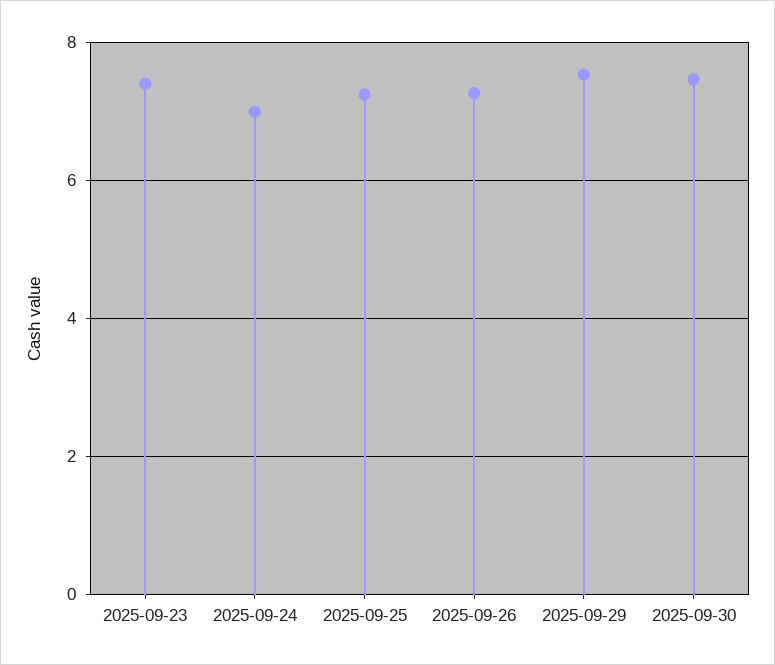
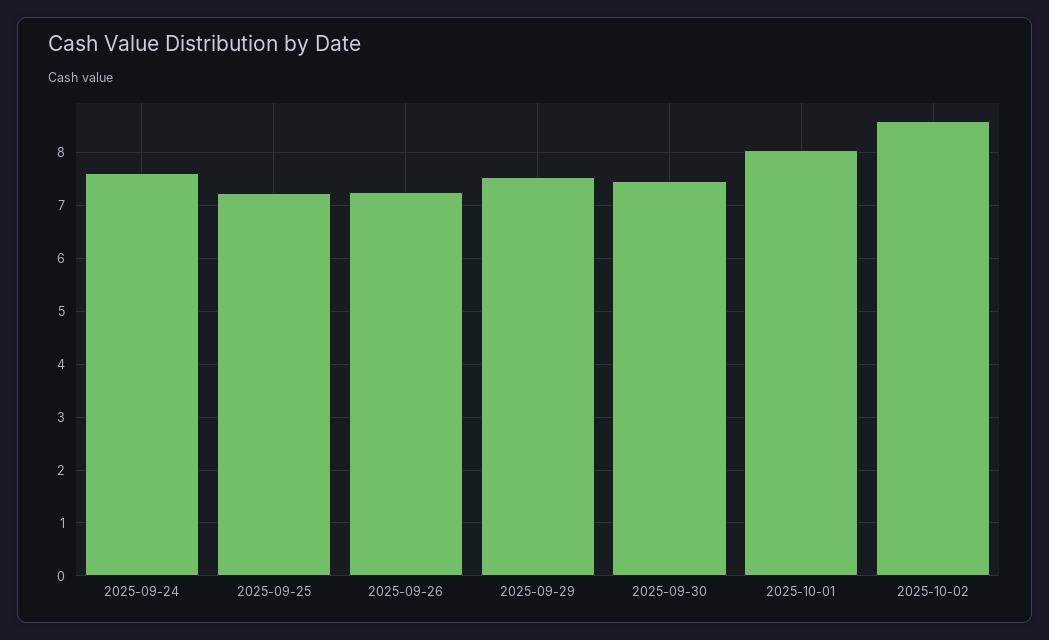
2025-09-23: 7.4 -> none
2025-09-24: 7 -> 7.6
2025-10-01: none -> 8
2025-10-02: none -> 8.6

